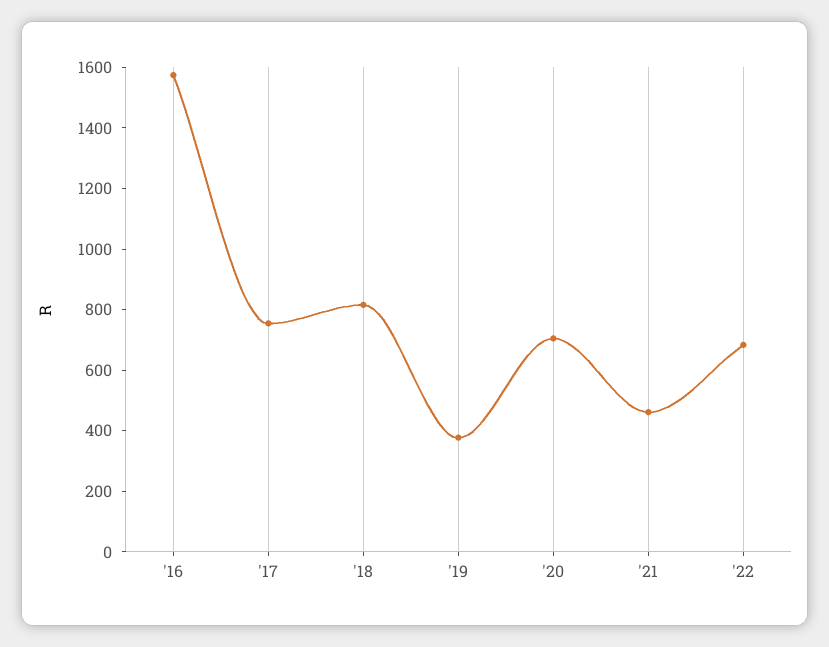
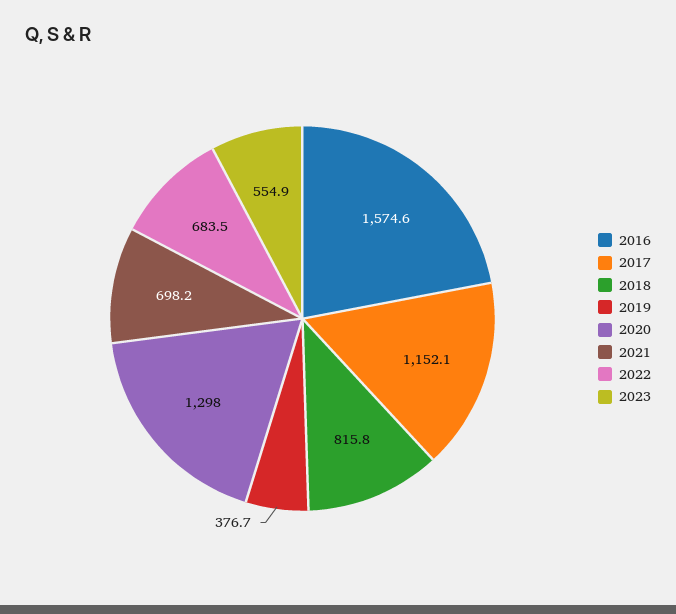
'17: 750 -> 1152.1
'20: 700 -> 1298
'21: 450 -> 698.2
2023: none -> 554.9

